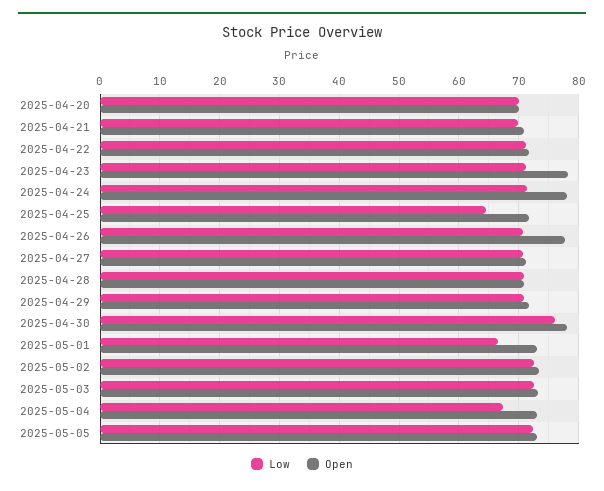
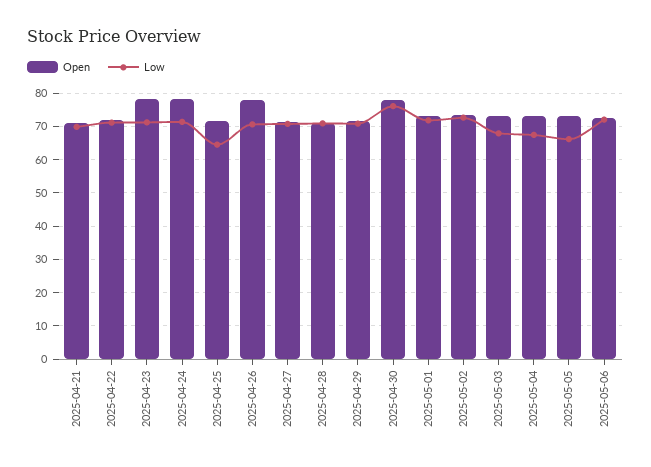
Low, 2025-04-20: 70 -> none
Open, 2025-04-20: 70 -> none
Low, 2025-05-01: 66 -> 72
Low, 2025-05-03: 72 -> 68
Low, 2025-05-05: 72 -> 66
Open, 2025-05-06: none -> 72
Low, 2025-05-06: none -> 72

